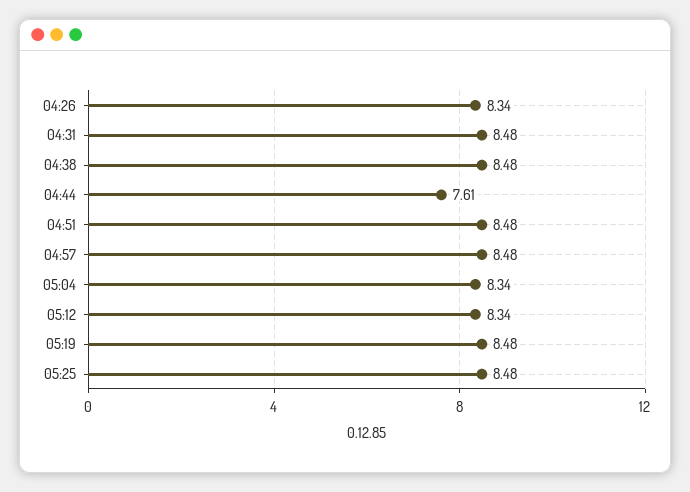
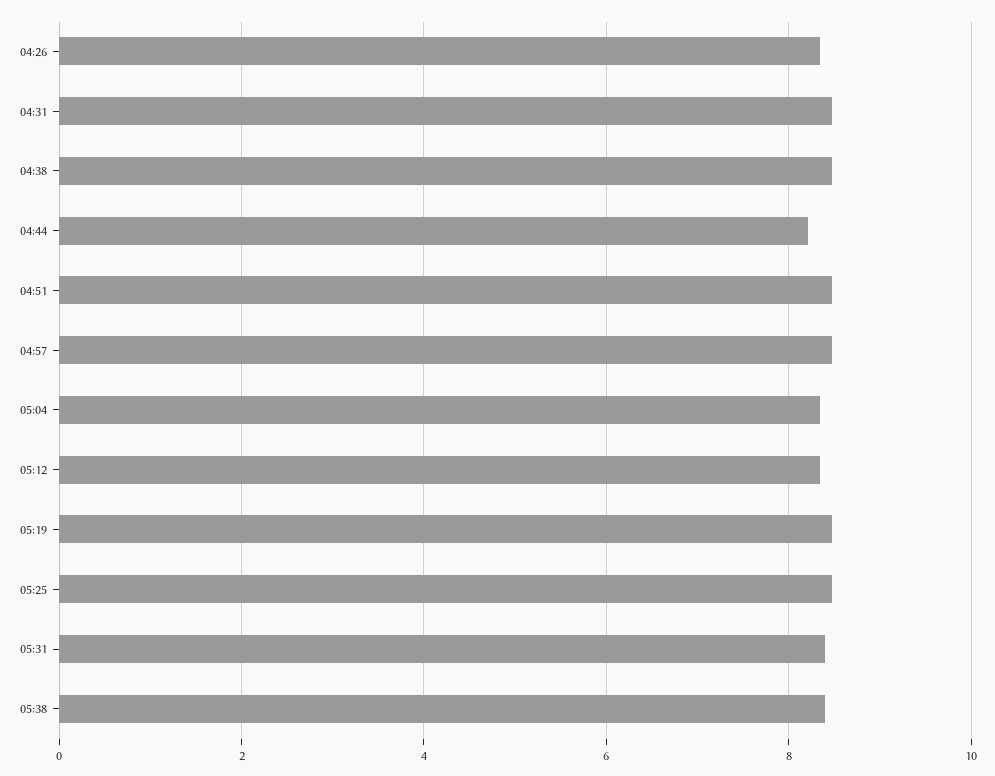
04:44: 7.61 -> 8.2
05:31: none -> 8.4
05:38: none -> 8.4

